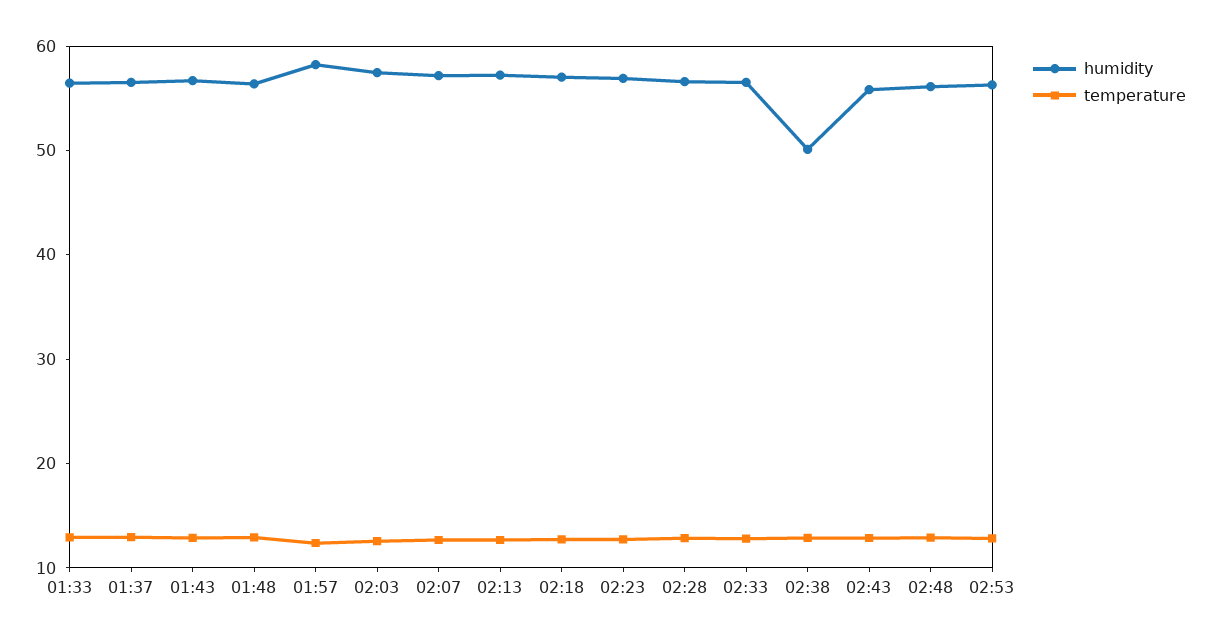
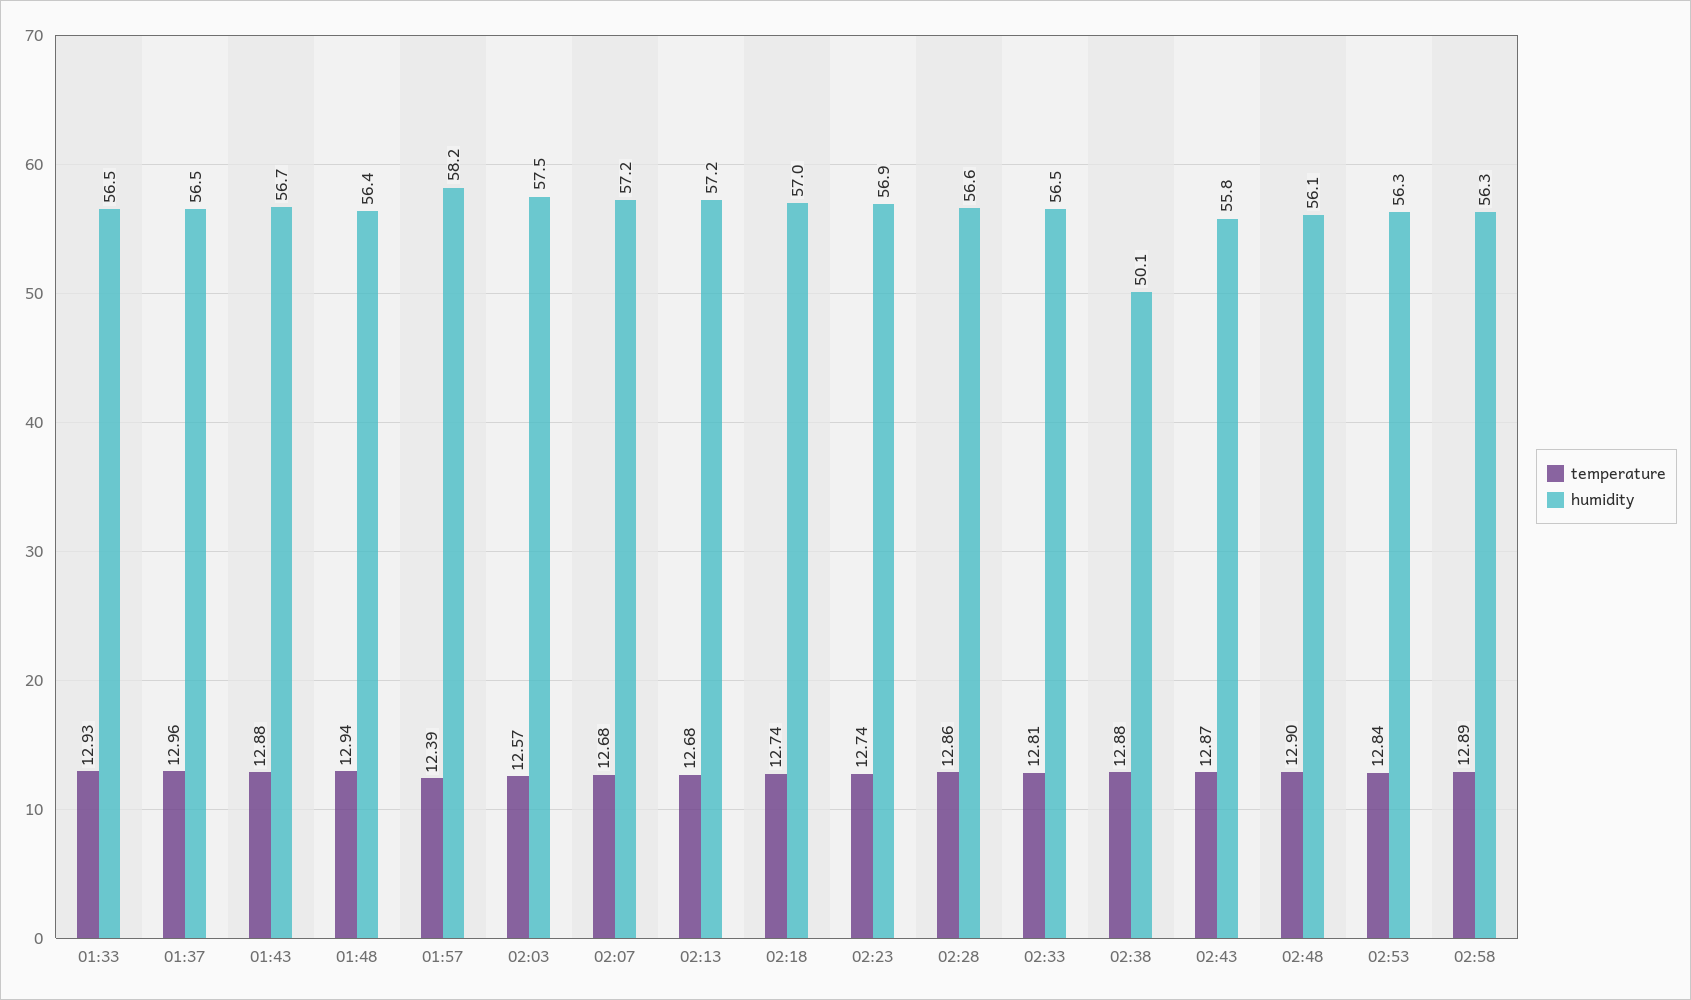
temperature, 02:58: none -> 12.89
humidity, 02:58: none -> 56.3

